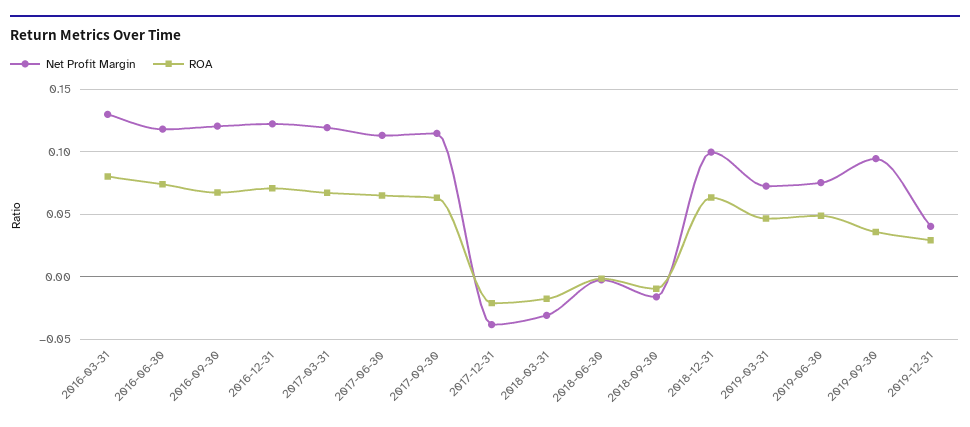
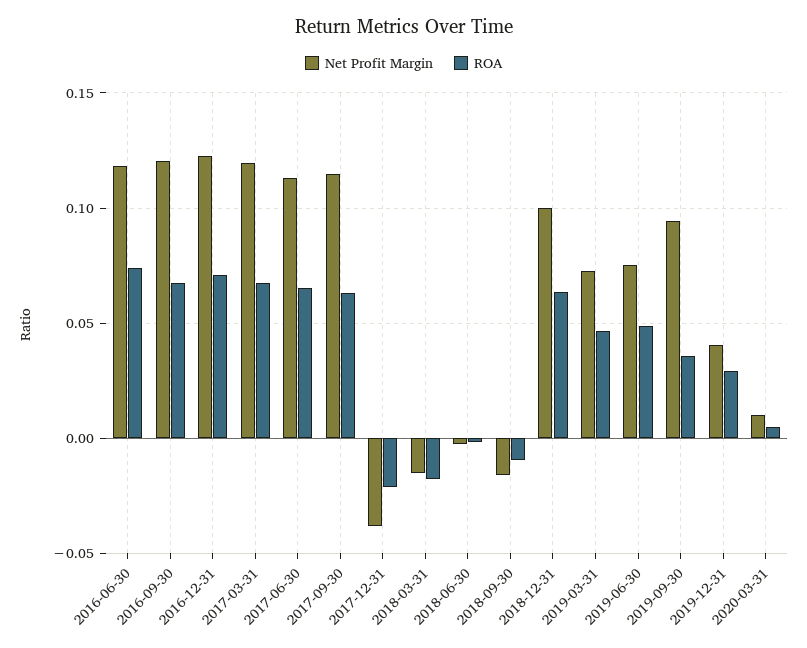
Net Profit Margin, 2016-03-31: 0.13 -> none
ROA, 2016-03-31: 0.08 -> none
Net Profit Margin, 2018-03-31: -0.03 -> -0.015
Net Profit Margin, 2020-03-31: none -> 0.01
ROA, 2020-03-31: none -> 0.005

